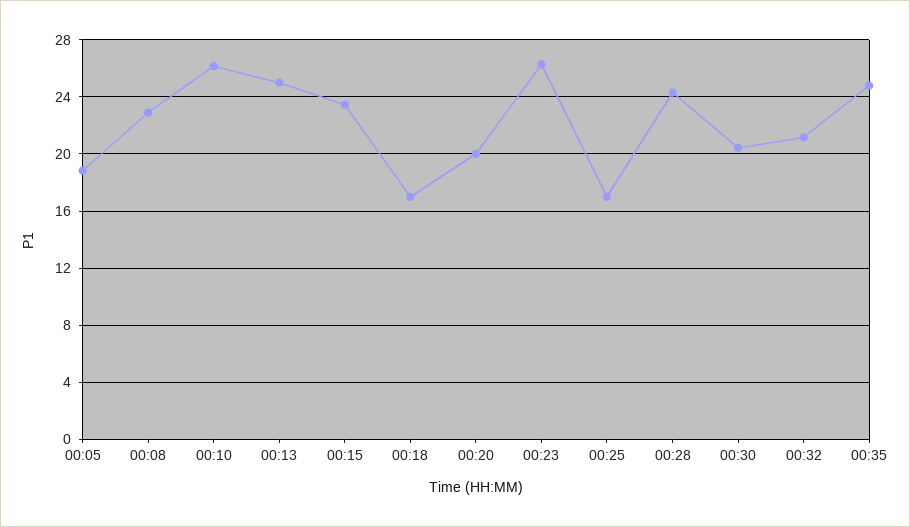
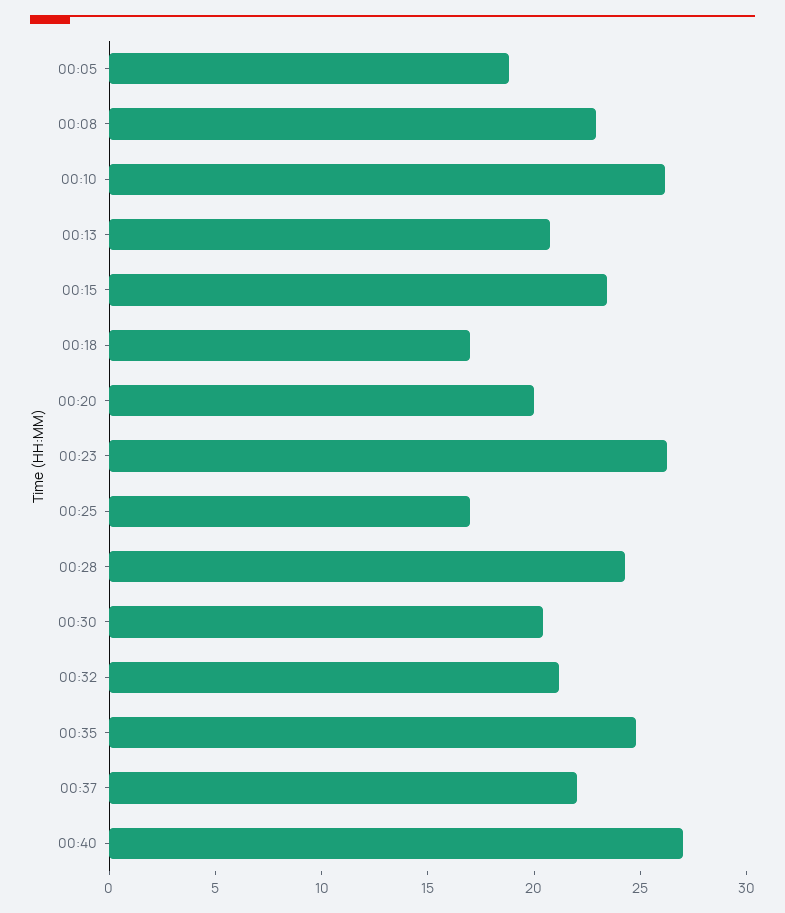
00:13: 25 -> 21
00:37: none -> 22
00:40: none -> 27

